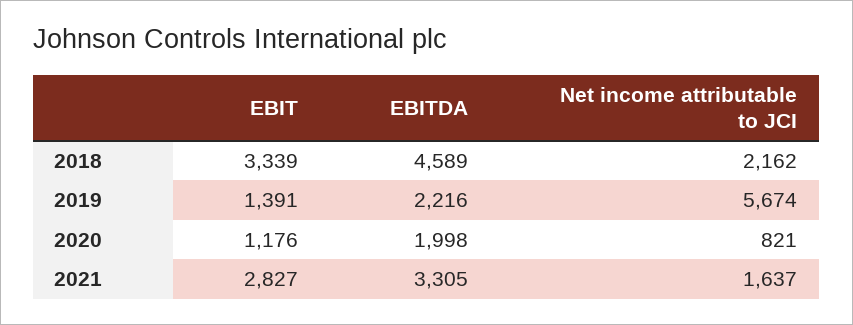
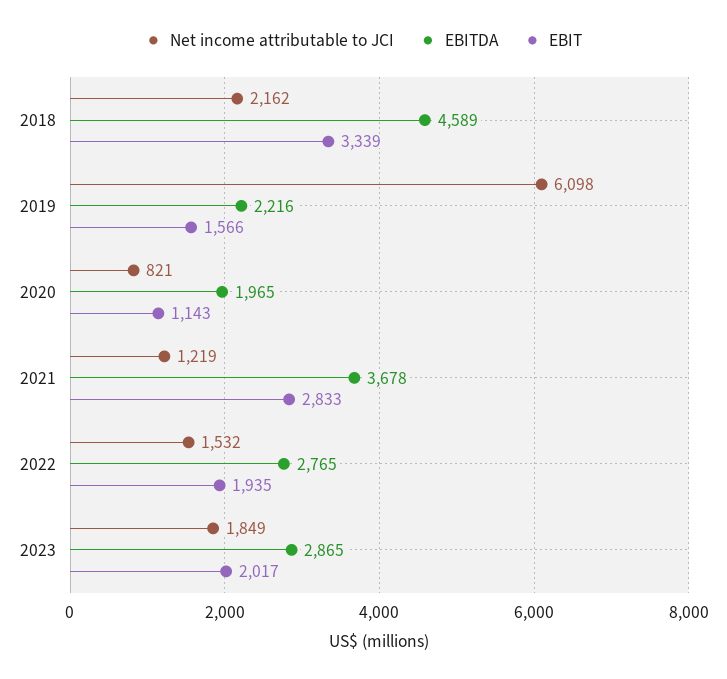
EBIT, 2019: 1391 -> 1566
Net income attributable to JCI, 2019: 5674 -> 6098
EBIT, 2020: 1176 -> 1143
EBITDA, 2020: 1998 -> 1965
EBIT, 2021: 2827 -> 2833
EBITDA, 2021: 3305 -> 3678
Net income attributable to JCI, 2021: 1637 -> 1219
Net income attributable to JCI, 2022: none -> 1532
EBITDA, 2022: none -> 2765
EBIT, 2022: none -> 1935
Net income attributable to JCI, 2023: none -> 1849
EBITDA, 2023: none -> 2865
EBIT, 2023: none -> 2017

